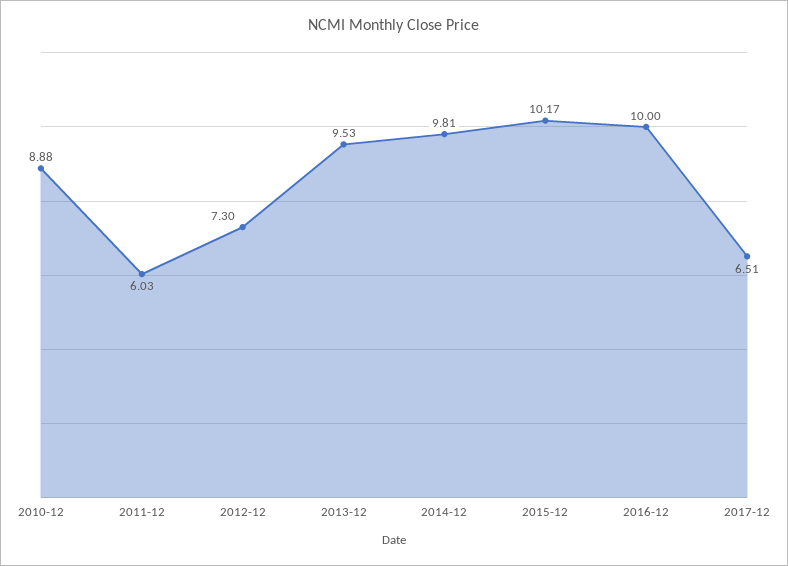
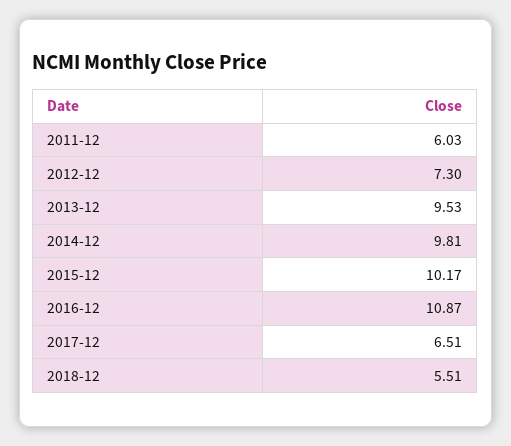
2010-12: 8.88 -> none
2016-12: 10 -> 10.87
2018-12: none -> 5.51

